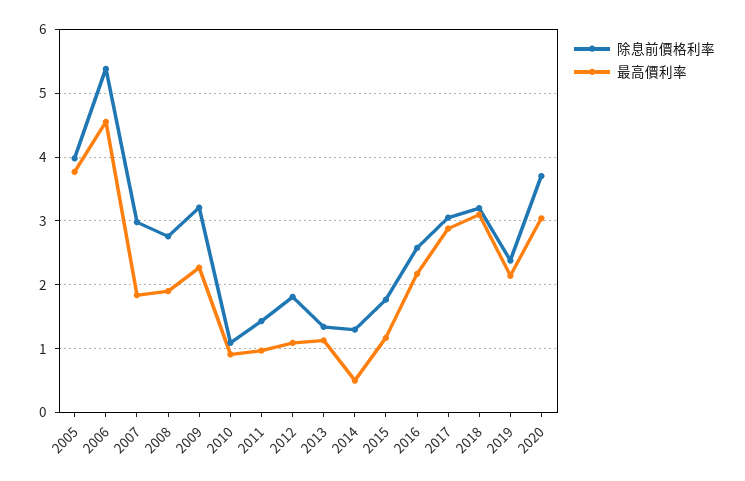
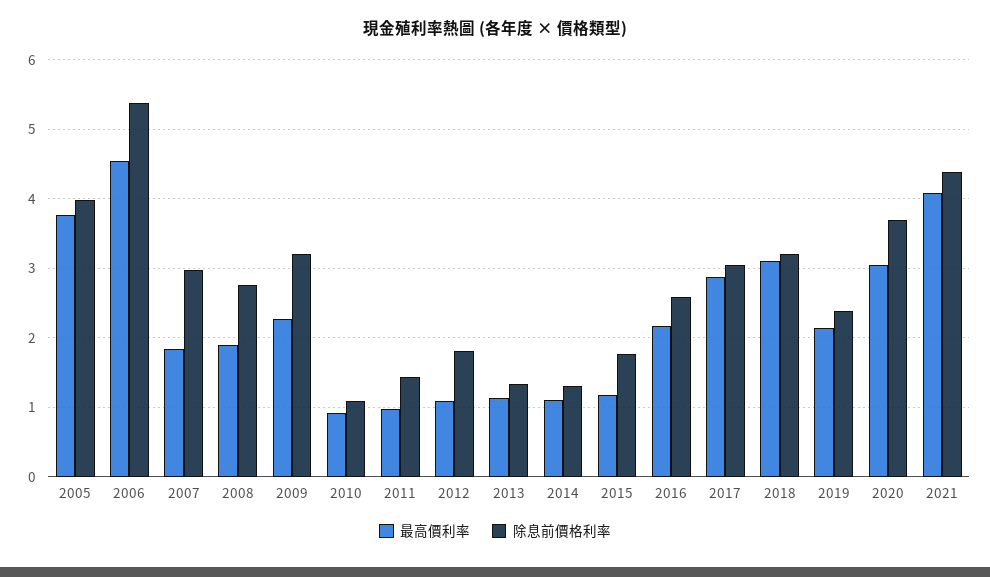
最高價利率, 2014: 0.5 -> 1.1
最高價利率, 2021: none -> 4.1
除息前價格利率, 2021: none -> 4.4

